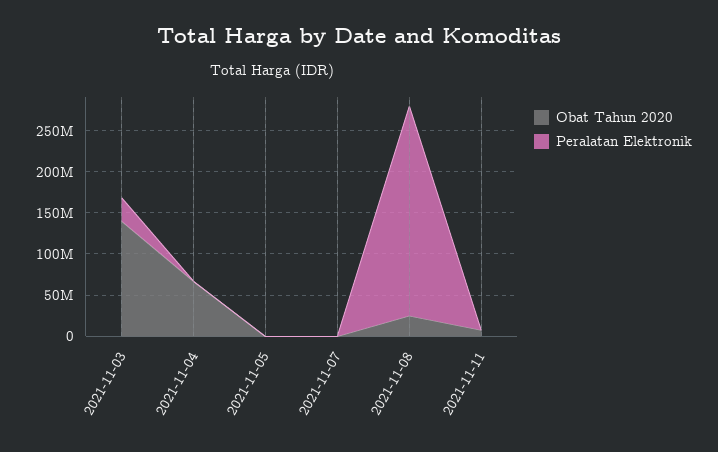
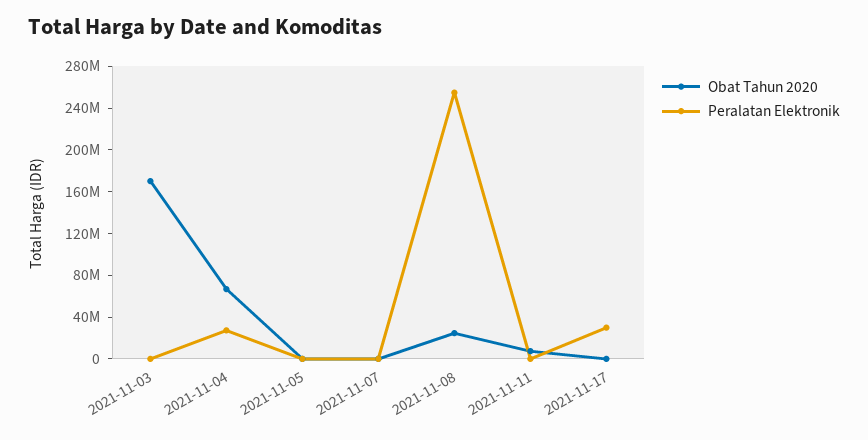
Obat Tahun 2020, 2021-11-03: 140000000 -> 170000000
Peralatan Elektronik, 2021-11-03: 30000000 -> 0
Peralatan Elektronik, 2021-11-04: 0 -> 30000000
Obat Tahun 2020, 2021-11-17: none -> 0
Peralatan Elektronik, 2021-11-17: none -> 30000000

